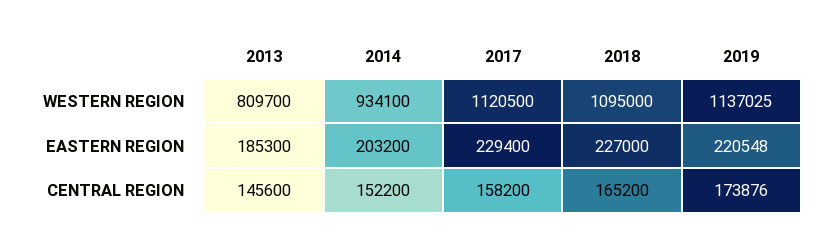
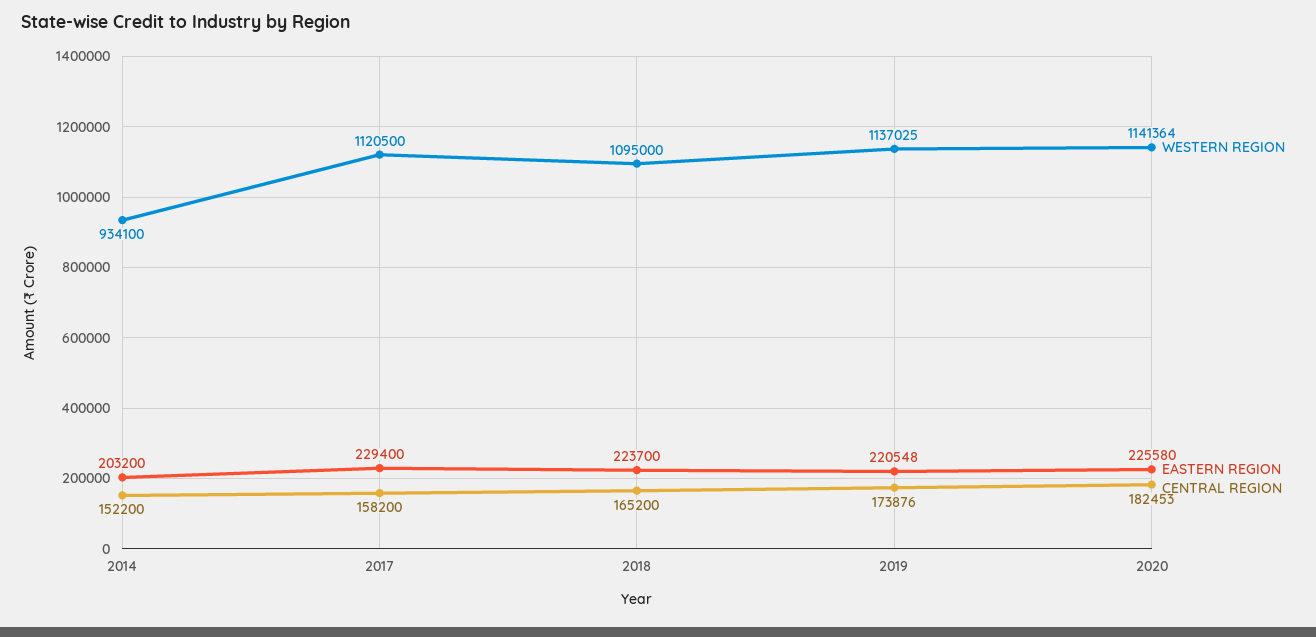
WESTERN REGION, 2013: 809700 -> none
EASTERN REGION, 2013: 185300 -> none
EASTERN REGION, 2018: 227000 -> 223700
CENTRAL REGION, 2013: 145600 -> none
WESTERN REGION, 2020: none -> 1141364
EASTERN REGION, 2020: none -> 225580
CENTRAL REGION, 2020: none -> 182453

